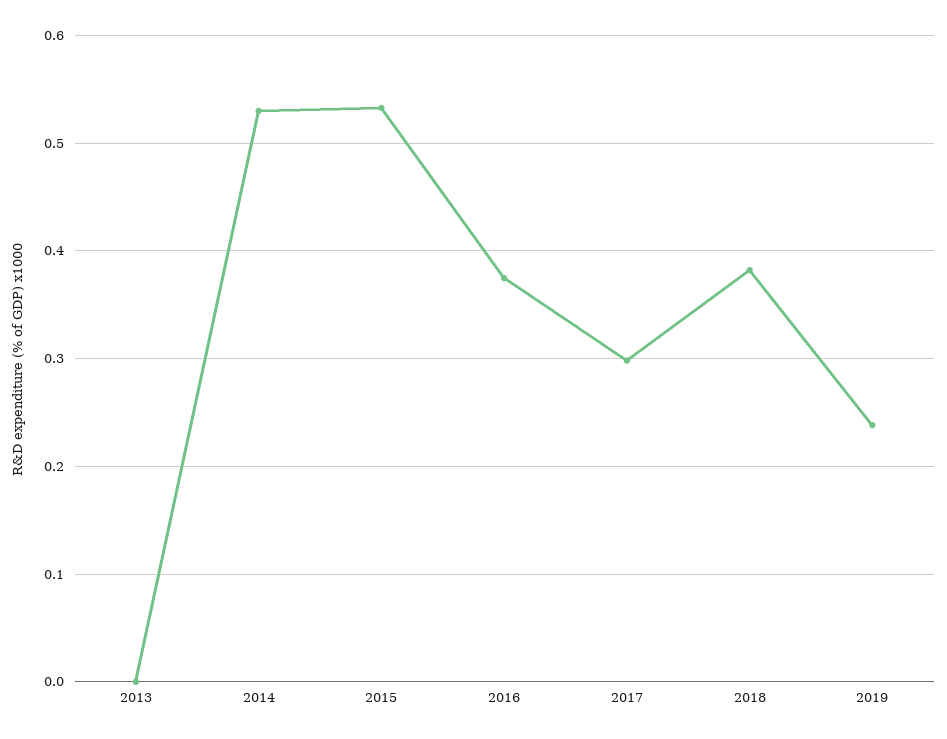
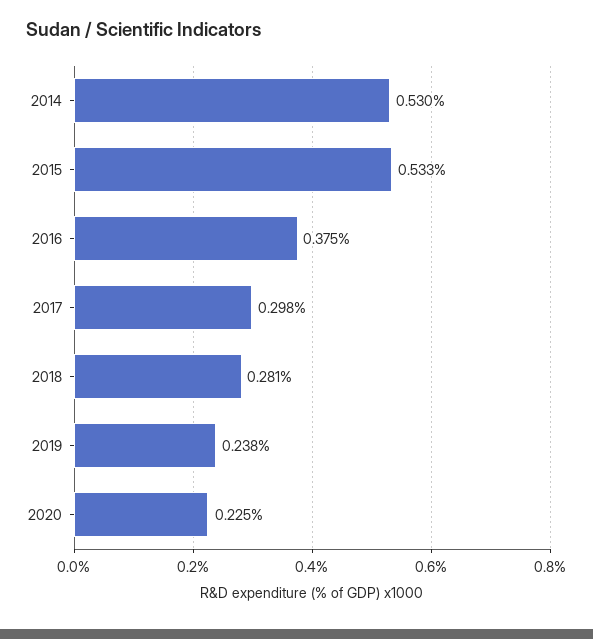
2013: 0 -> none
2018: 0.38 -> 0.281
2020: none -> 0.225

